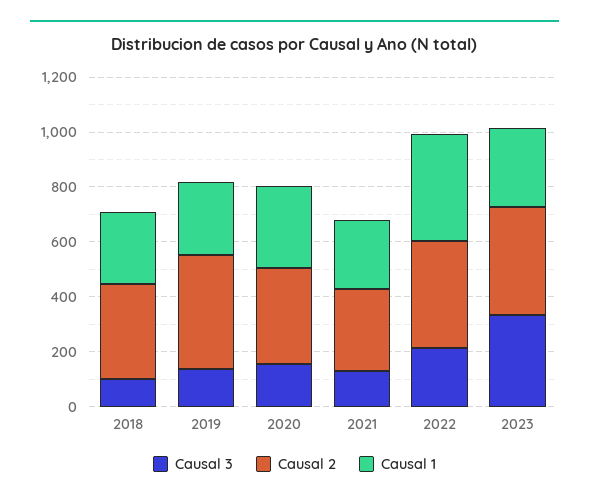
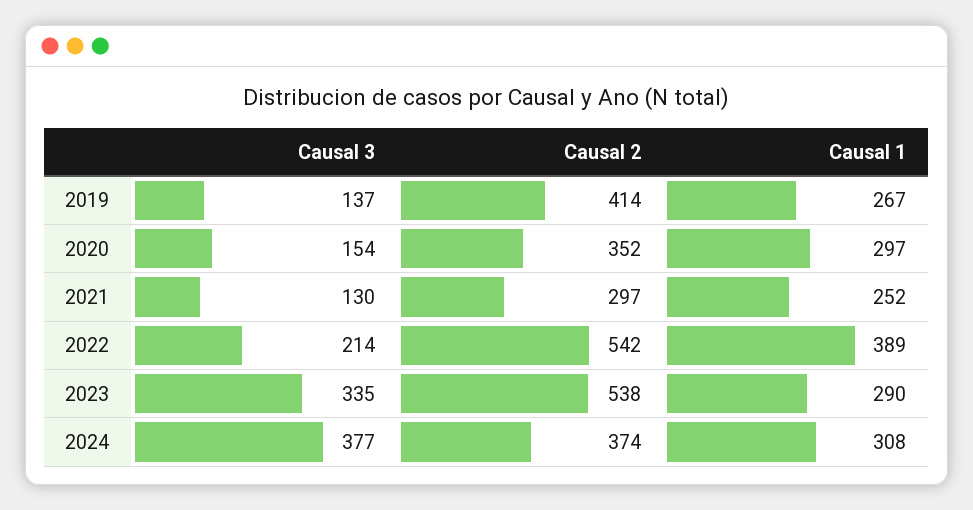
Causal 3, 2018: 100 -> none
Causal 2, 2018: 350 -> none
Causal 1, 2018: 250 -> none
Causal 2, 2022: 400 -> 542
Causal 2, 2023: 400 -> 538
Causal 3, 2024: none -> 377
Causal 2, 2024: none -> 374
Causal 1, 2024: none -> 308

